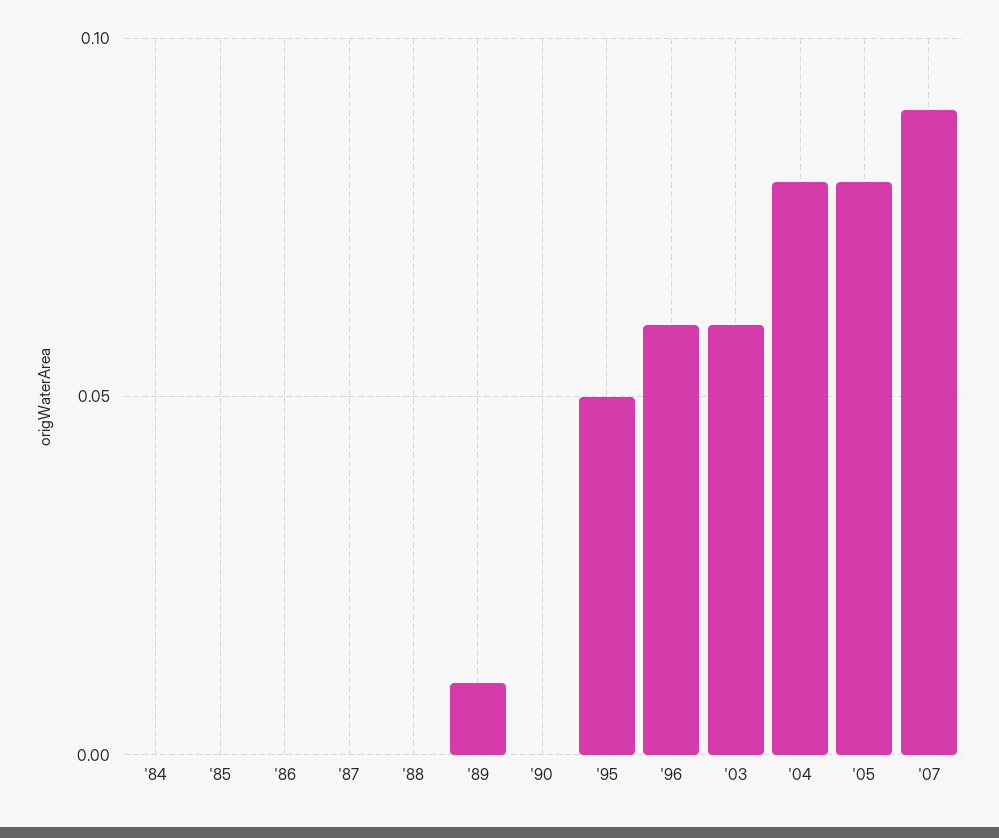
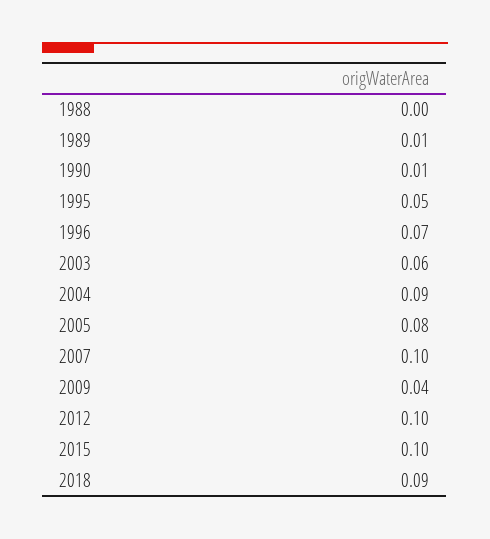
'84: 0 -> none
'85: 0 -> none
'86: 0 -> none
'87: 0 -> none
'90: 0 -> 0.01
'96: 0.06 -> 0.07
'04: 0.08 -> 0.09
'07: 0.09 -> 0.1
2009: none -> 0.04
2012: none -> 0.1
2015: none -> 0.1
2018: none -> 0.09

